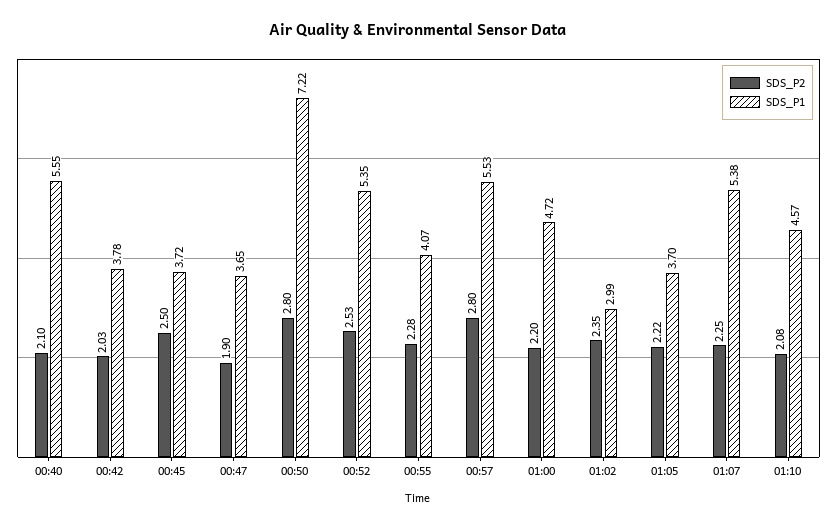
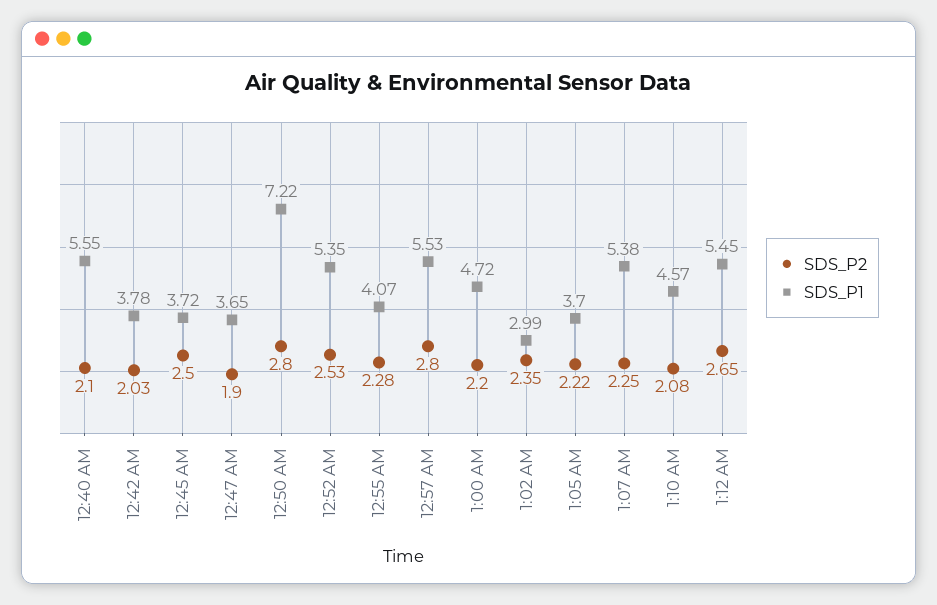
SDS_P2, 1:12 AM: none -> 2.65
SDS_P1, 1:12 AM: none -> 5.45

